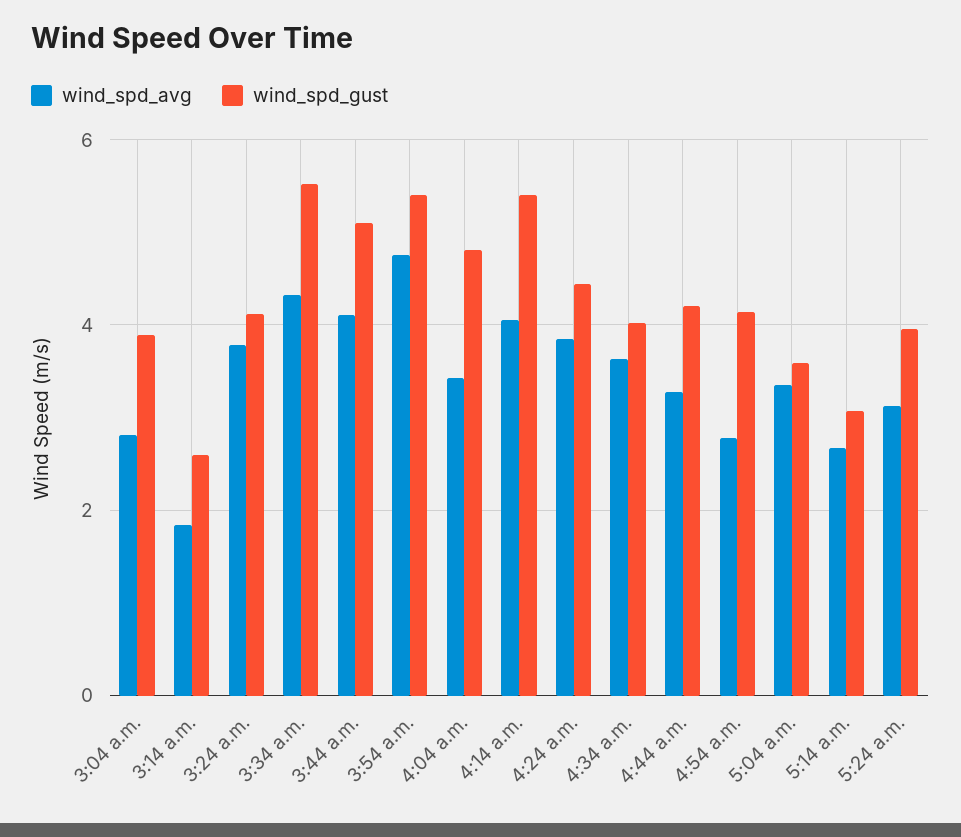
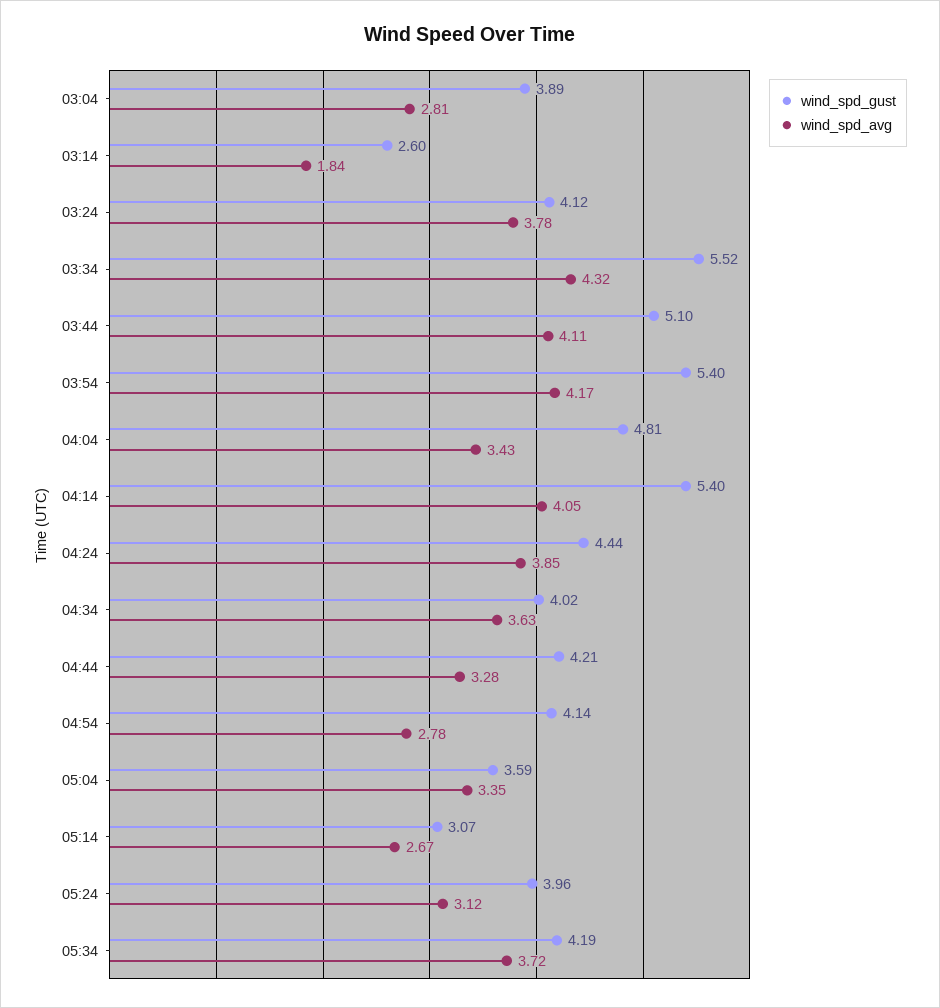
wind_spd_avg, 3:54 a.m.: 4.8 -> 4.17
wind_spd_gust, 05:34: none -> 4.19
wind_spd_avg, 05:34: none -> 3.72

